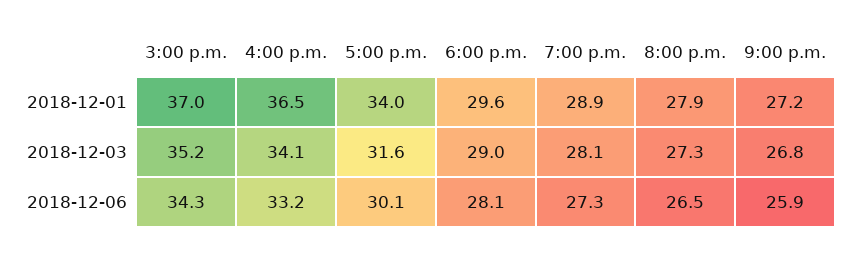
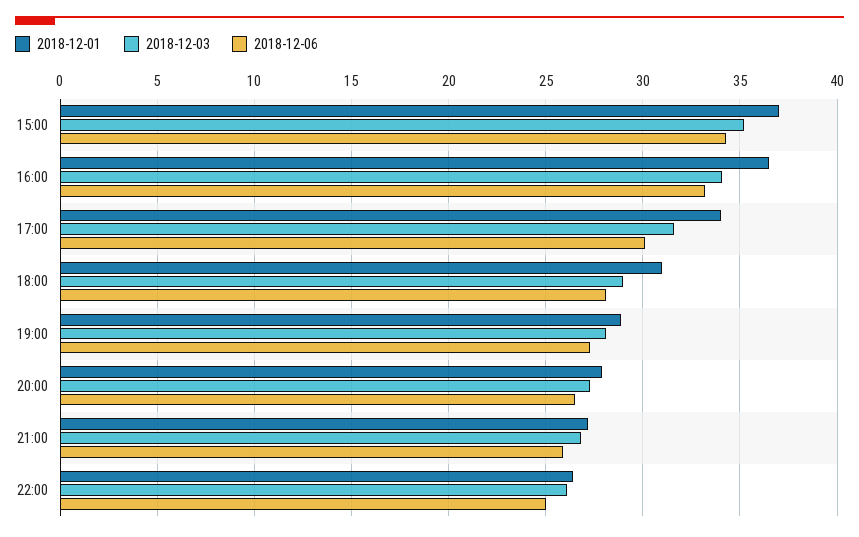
2018-12-01, 6:00 p.m.: 29.6 -> 31
2018-12-01, 22:00: none -> 26.5
2018-12-03, 22:00: none -> 26
2018-12-06, 22:00: none -> 25

